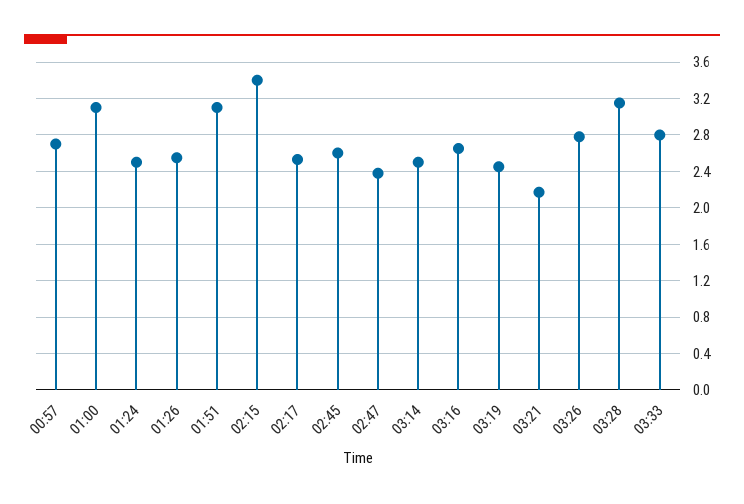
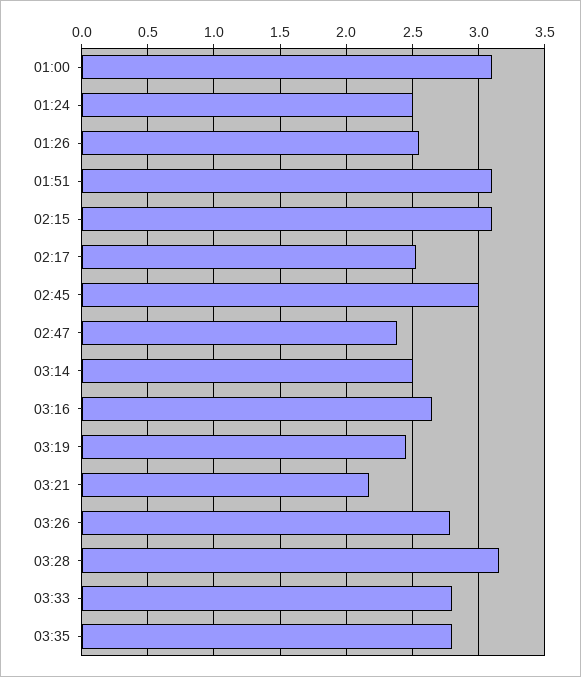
00:57: 2.7 -> none
02:15: 3.4 -> 3.1
02:45: 2.6 -> 3
03:35: none -> 2.8

